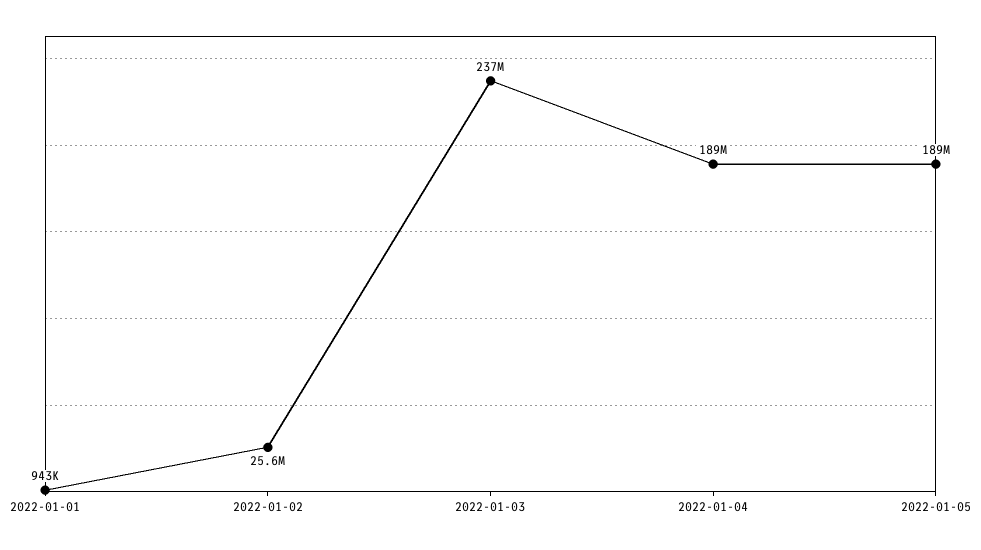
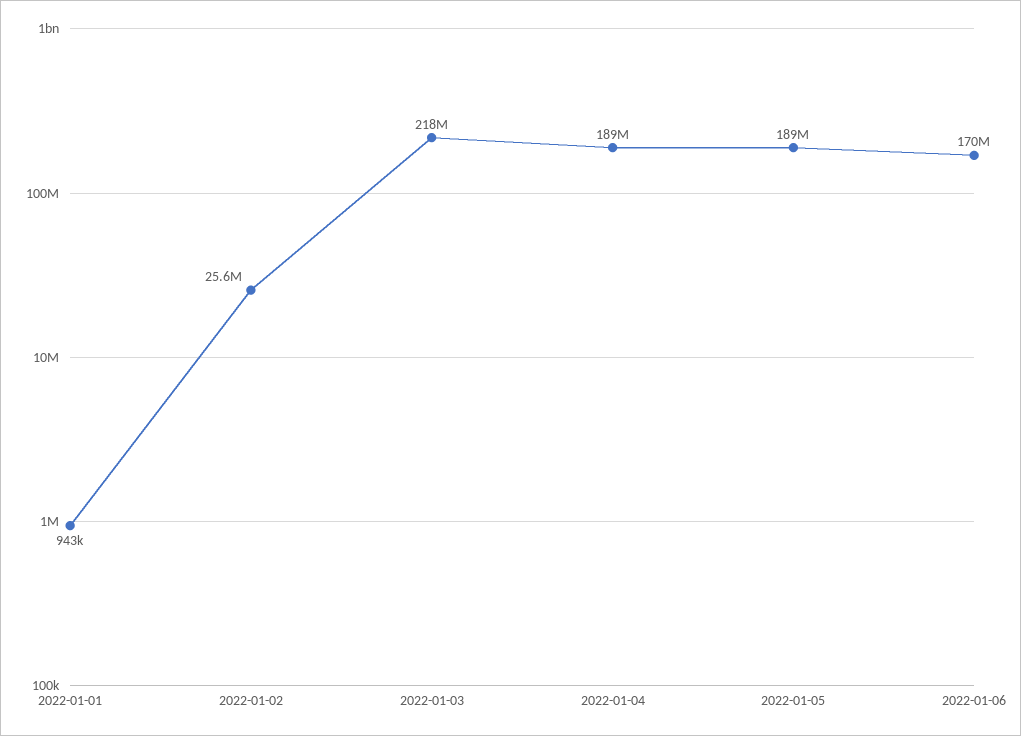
2022-01-03: 237000000 -> 218000000
2022-01-06: none -> 170000000

